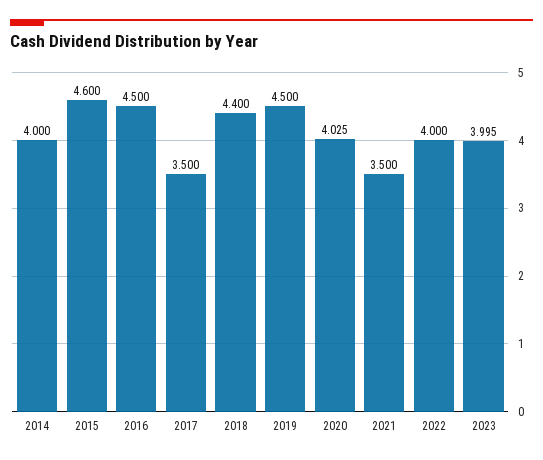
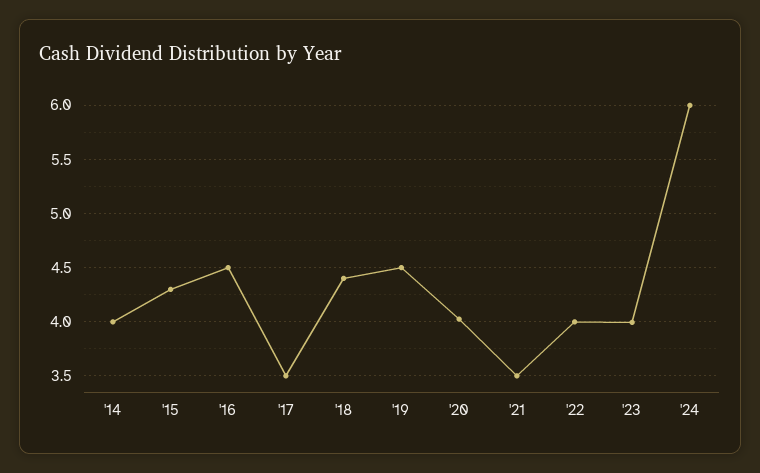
2015: 4.6 -> 4.3
'24: none -> 6

